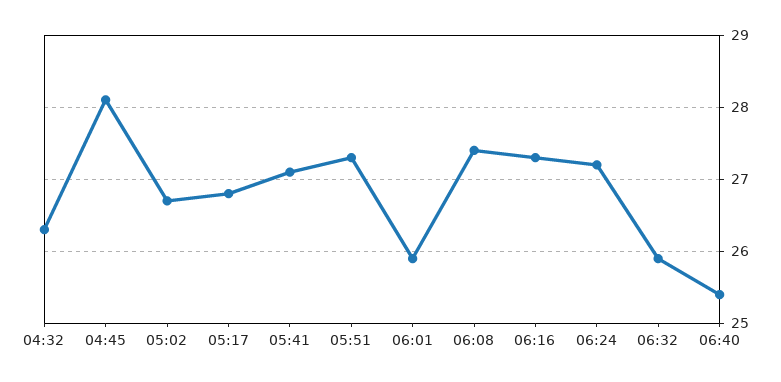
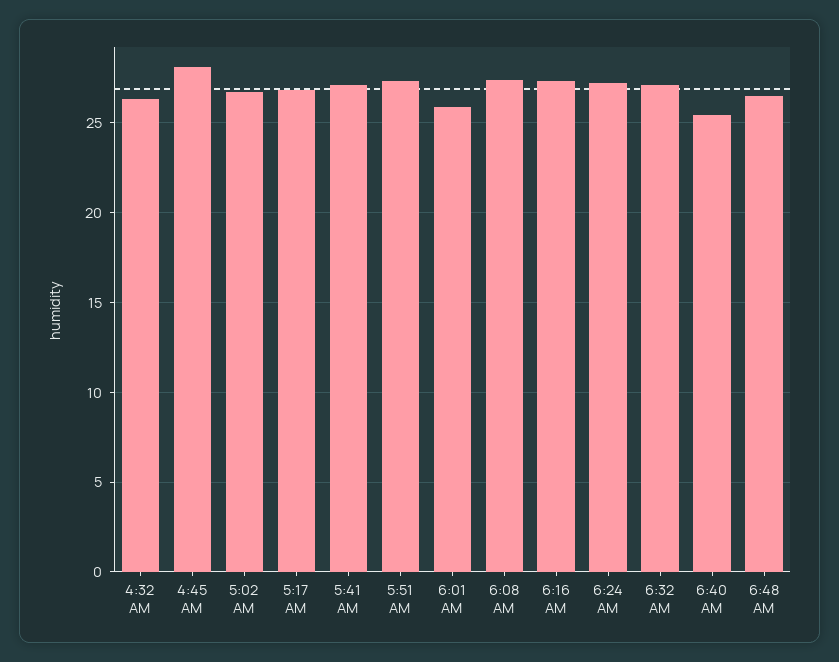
06:32: 25.9 -> 27
6:48 AM: none -> 26.5

